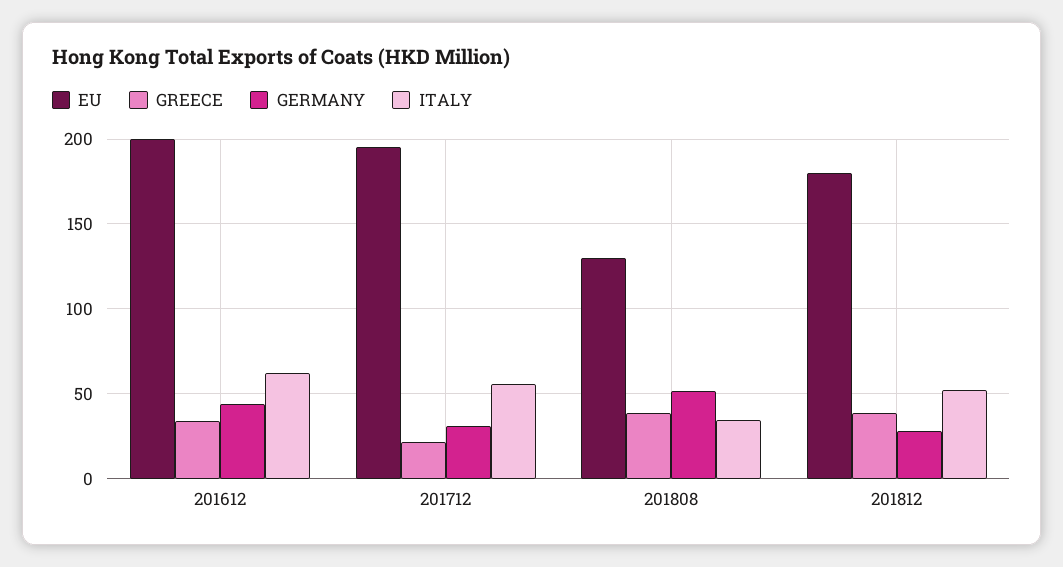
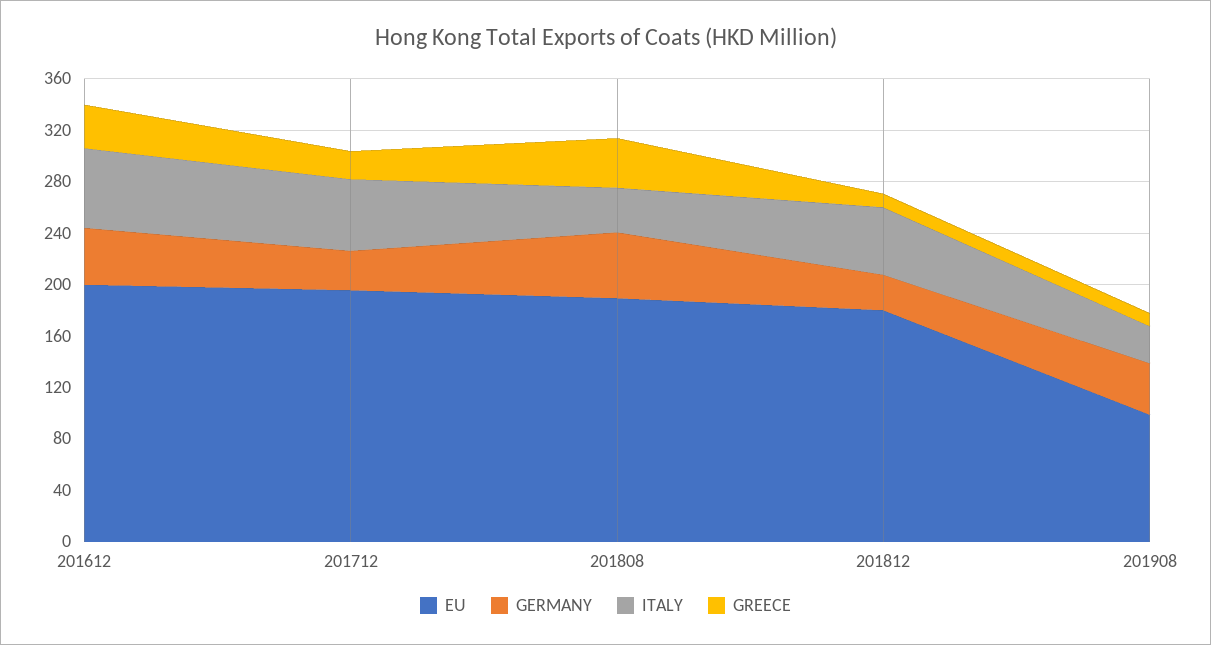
EU, 201808: 130 -> 190
GREECE, 201812: 40 -> 10
EU, 201908: none -> 100
GERMANY, 201908: none -> 40
ITALY, 201908: none -> 30
GREECE, 201908: none -> 10

